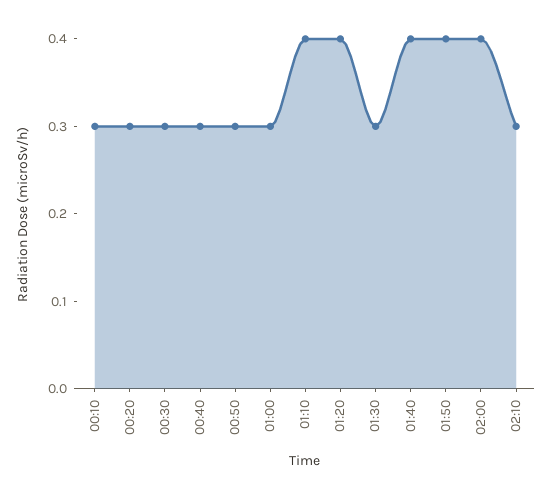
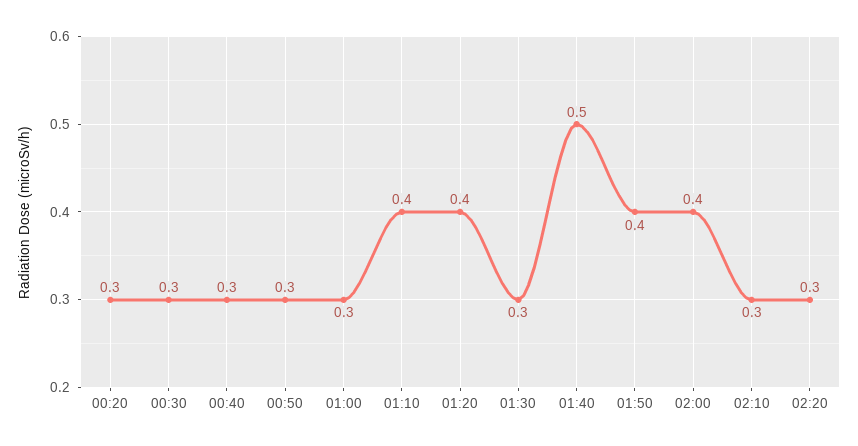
00:10: 0.3 -> none
01:40: 0.4 -> 0.5
02:20: none -> 0.3

